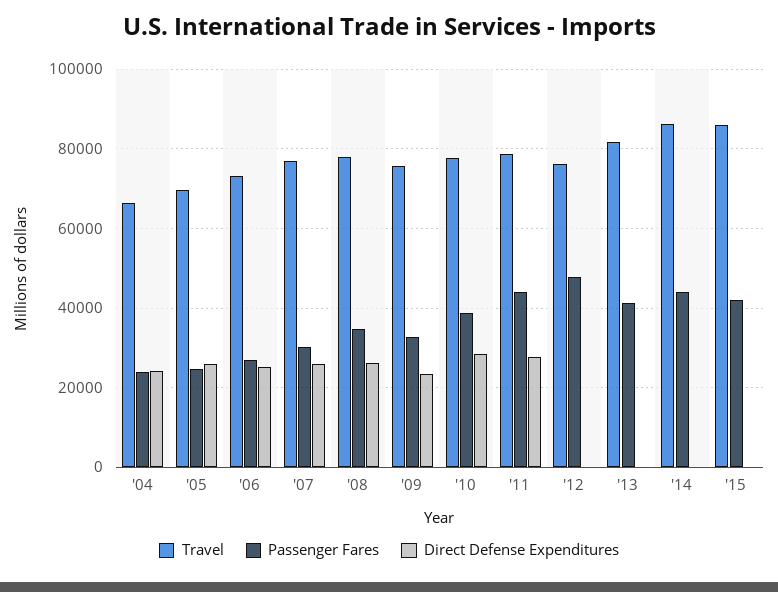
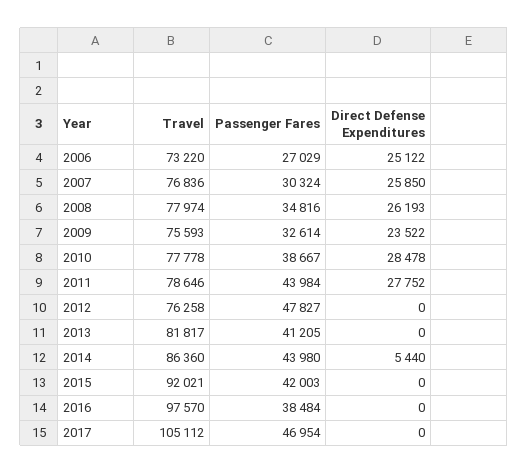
Travel, '04: 66000 -> none
Passenger Fares, '04: 24000 -> none
Direct Defense Expenditures, '04: 24000 -> none
Travel, '05: 70000 -> none
Passenger Fares, '05: 24000 -> none
Direct Defense Expenditures, '05: 26000 -> none
Direct Defense Expenditures, '14: 0 -> 5440
Travel, '15: 86000 -> 92021
Travel, 2016: none -> 97570
Passenger Fares, 2016: none -> 38484
Direct Defense Expenditures, 2016: none -> 0
Travel, 2017: none -> 105112
Passenger Fares, 2017: none -> 46954
Direct Defense Expenditures, 2017: none -> 0

